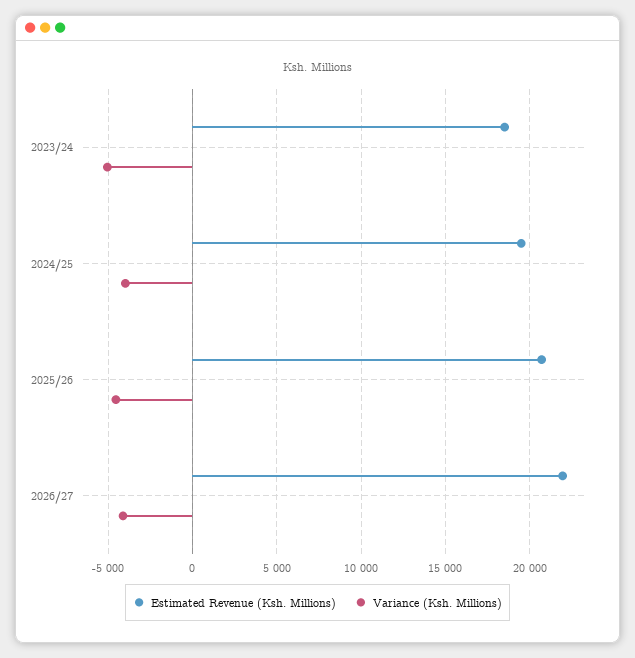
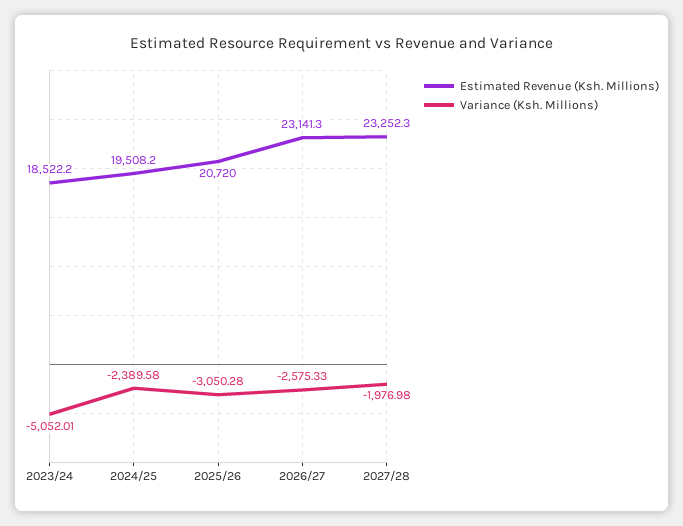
Variance (Ksh. Millions), 2024/25: -4000 -> -2389.58
Variance (Ksh. Millions), 2025/26: -4500 -> -3050.28
Estimated Revenue (Ksh. Millions), 2026/27: 22000 -> 23141.3
Variance (Ksh. Millions), 2026/27: -4000 -> -2575.33
Estimated Revenue (Ksh. Millions), 2027/28: none -> 23252.3
Variance (Ksh. Millions), 2027/28: none -> -1976.98

